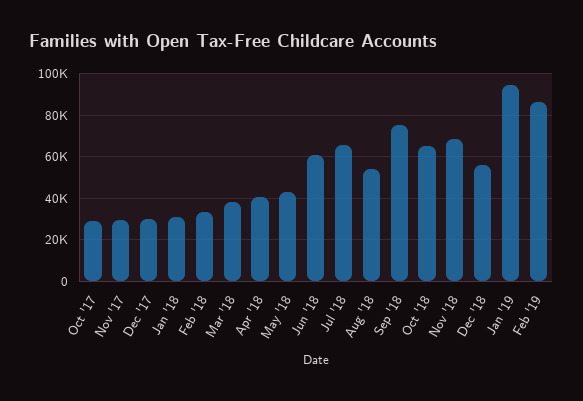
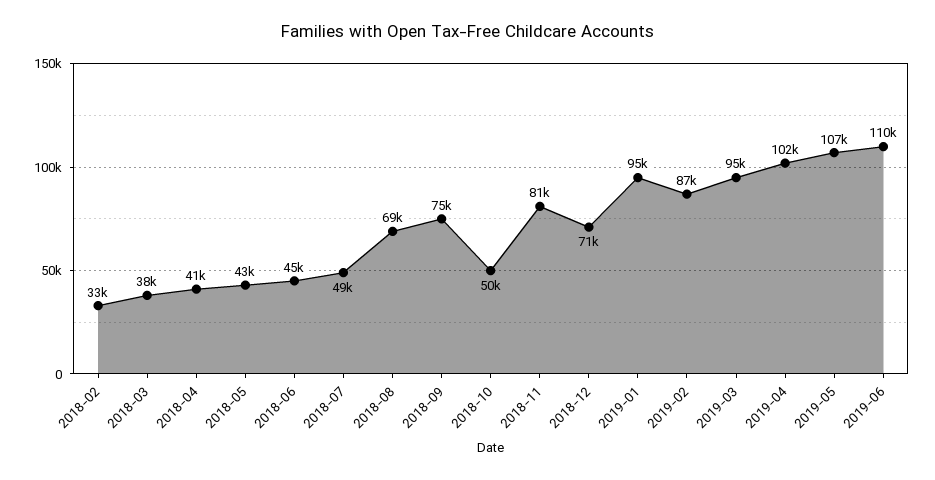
Oct '17: 30000 -> none
Nov '17: 30000 -> none
Dec '17: 30000 -> none
Jan '18: 30000 -> none
Jun '18: 60000 -> 45000
Jul '18: 65000 -> 49000
Aug '18: 55000 -> 69000
Oct '18: 65000 -> 50000
Nov '18: 70000 -> 81000
Dec '18: 55000 -> 71000
2019-03: none -> 95000
2019-04: none -> 102000
2019-05: none -> 107000
2019-06: none -> 110000

